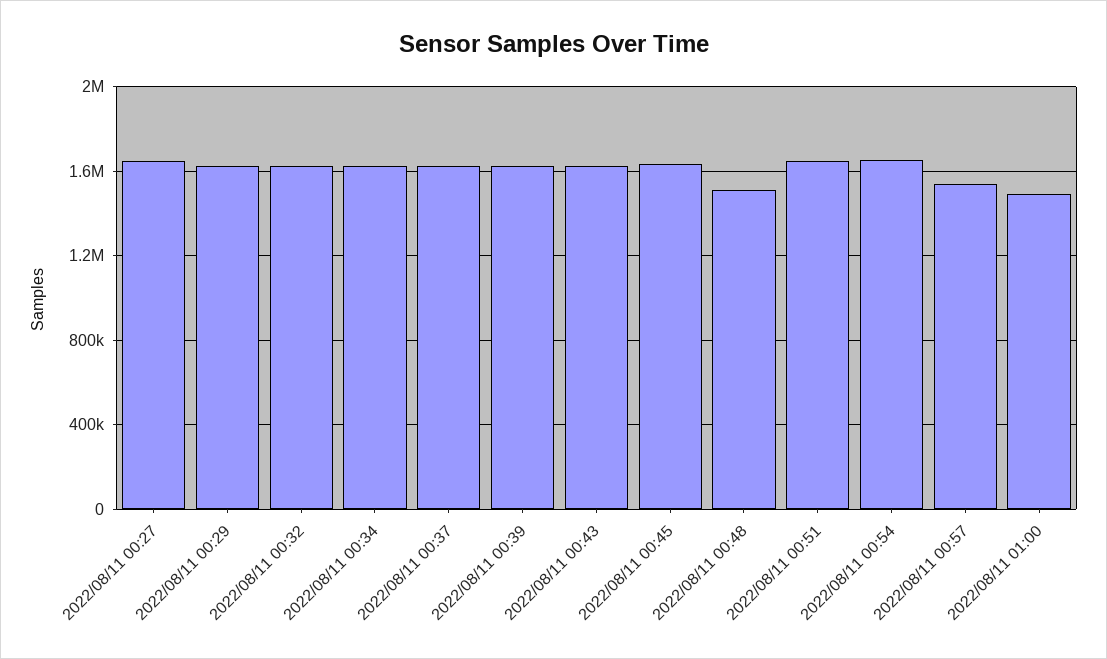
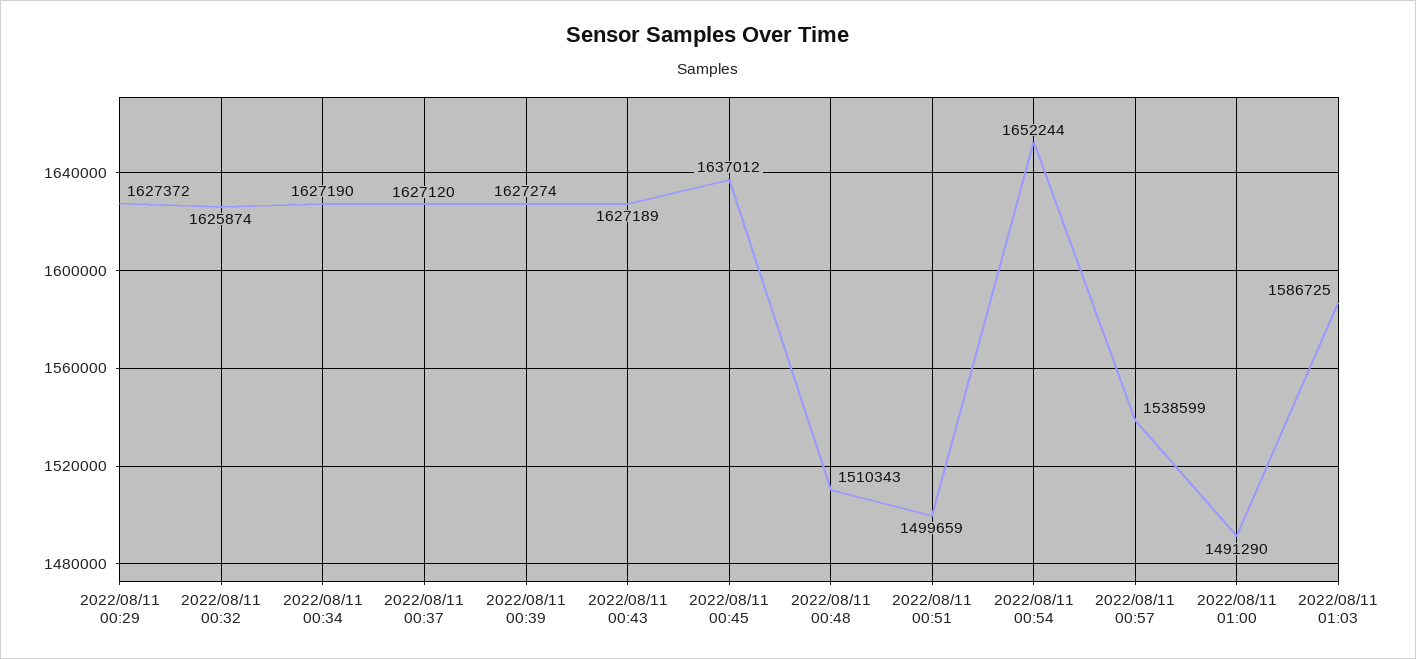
2022/08/11 00:27: 1650000 -> none
2022/08/11 00:51: 1650000 -> 1499659
2022/08/11 01:03: none -> 1586725

